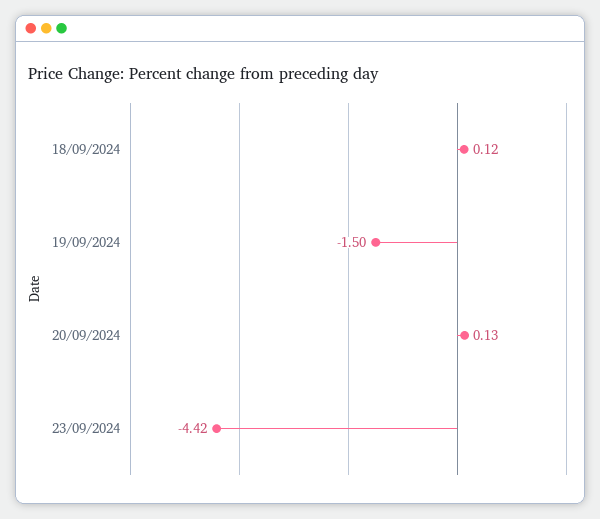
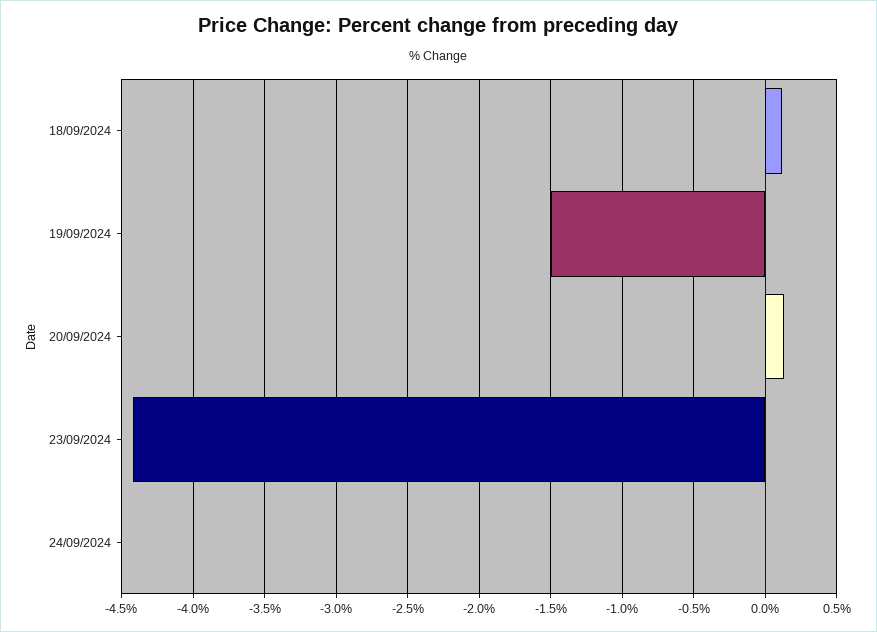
24/09/2024: none -> 0

